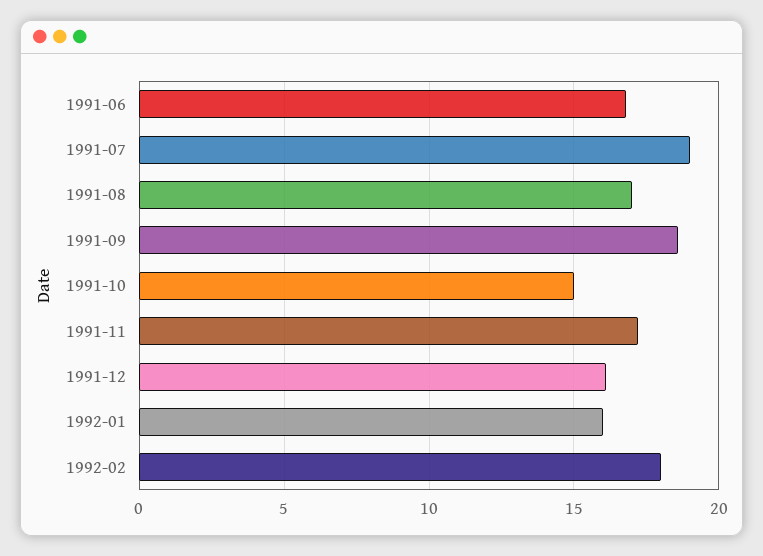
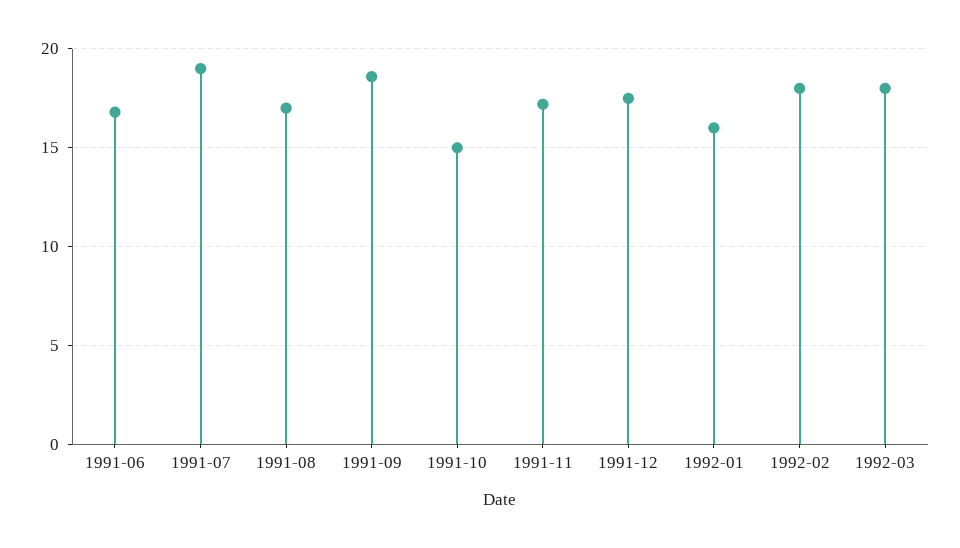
1991-12: 16 -> 17.5
1992-03: none -> 18

